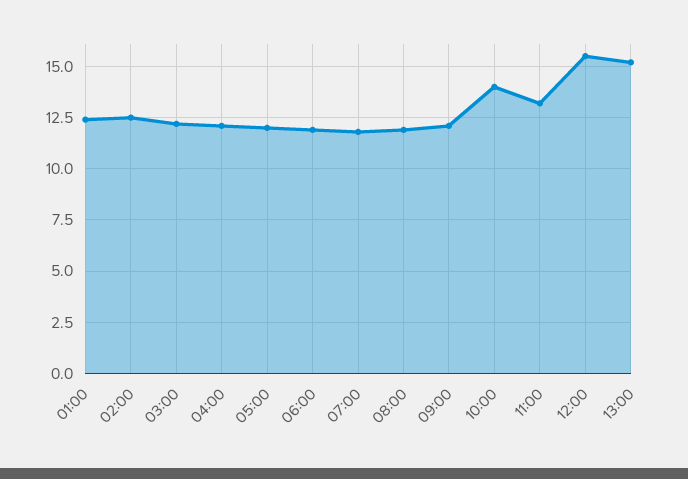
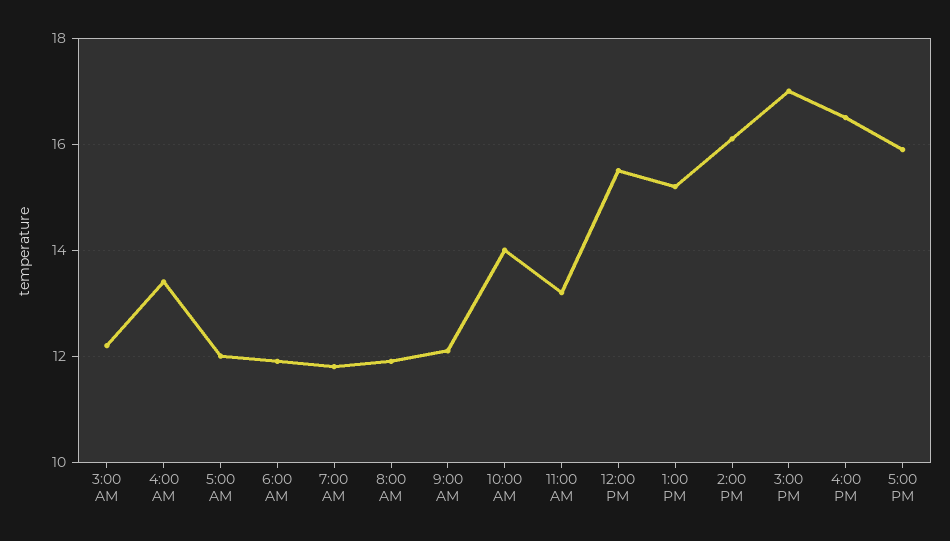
01:00: 12.5 -> none
02:00: 12.5 -> none
04:00: 12 -> 13.5
2:00 PM: none -> 16
3:00 PM: none -> 17
4:00 PM: none -> 16.5
5:00 PM: none -> 16

